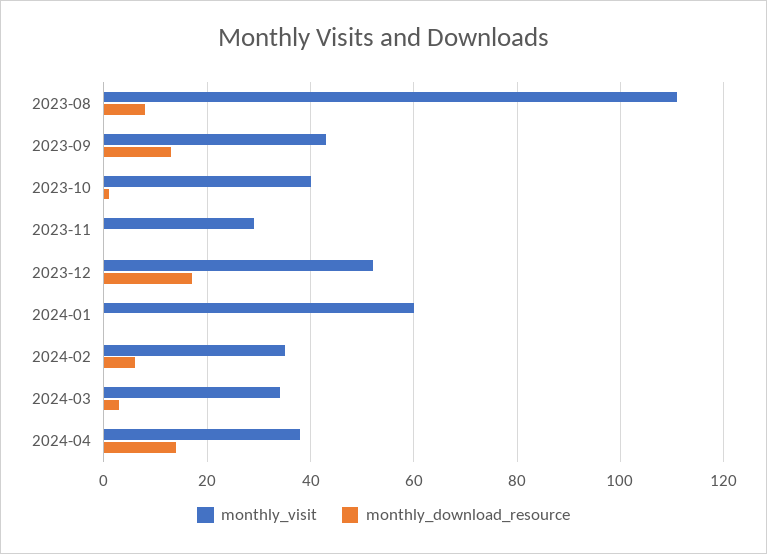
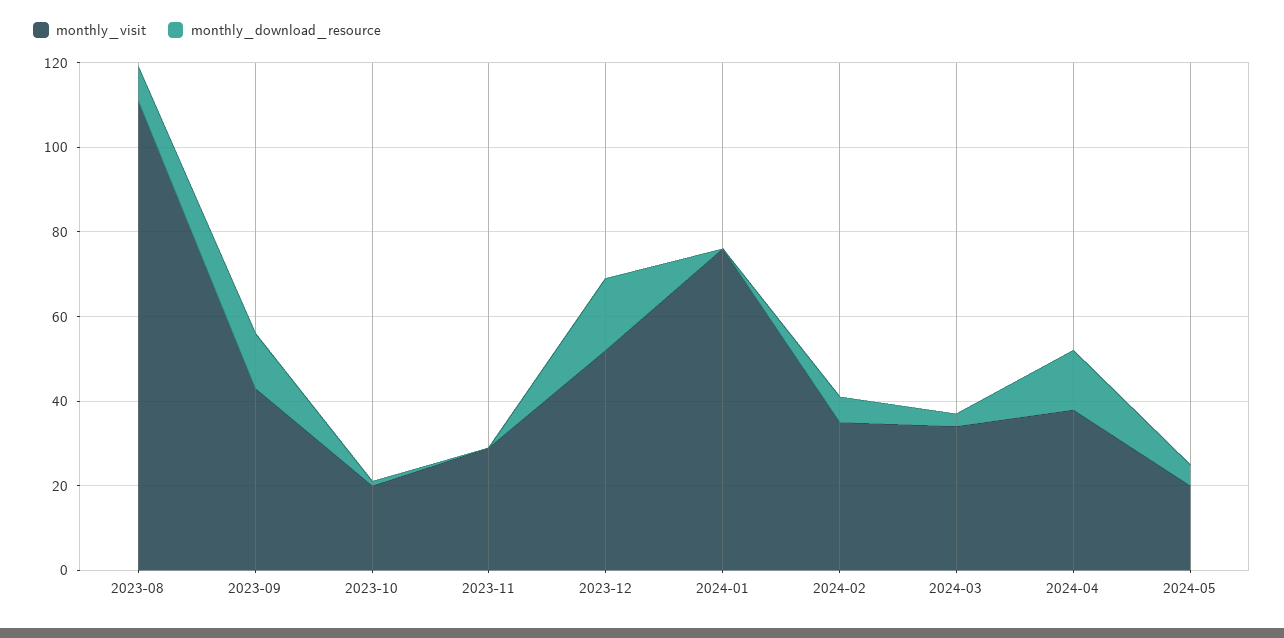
monthly_visit, 2023-10: 40 -> 20
monthly_visit, 2024-01: 60 -> 75
monthly_visit, 2024-05: none -> 20
monthly_download_resource, 2024-05: none -> 5

